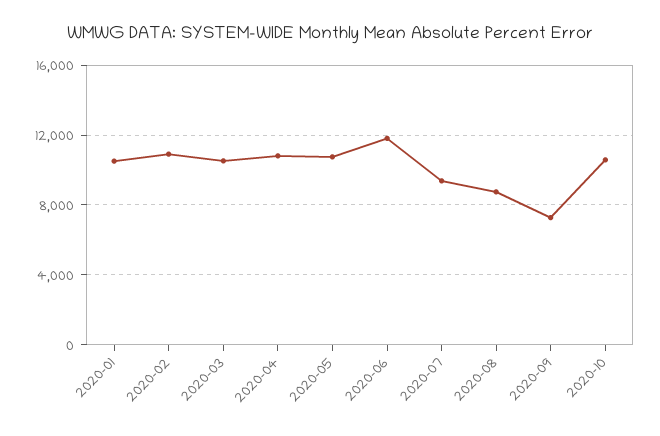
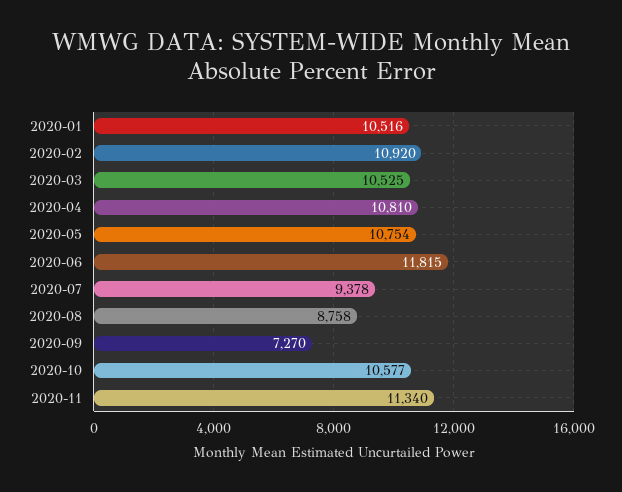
2020-11: none -> 11340

